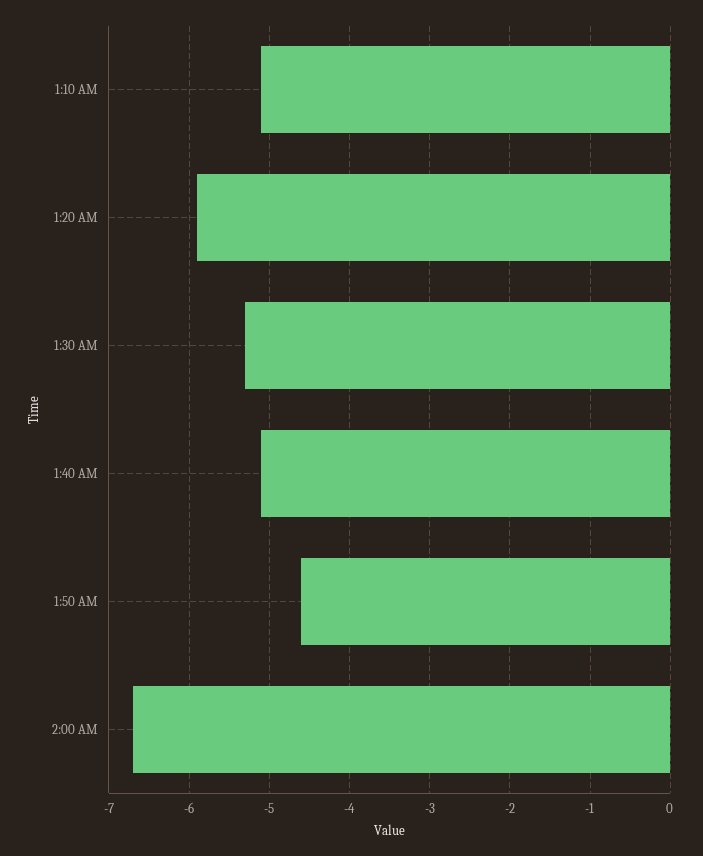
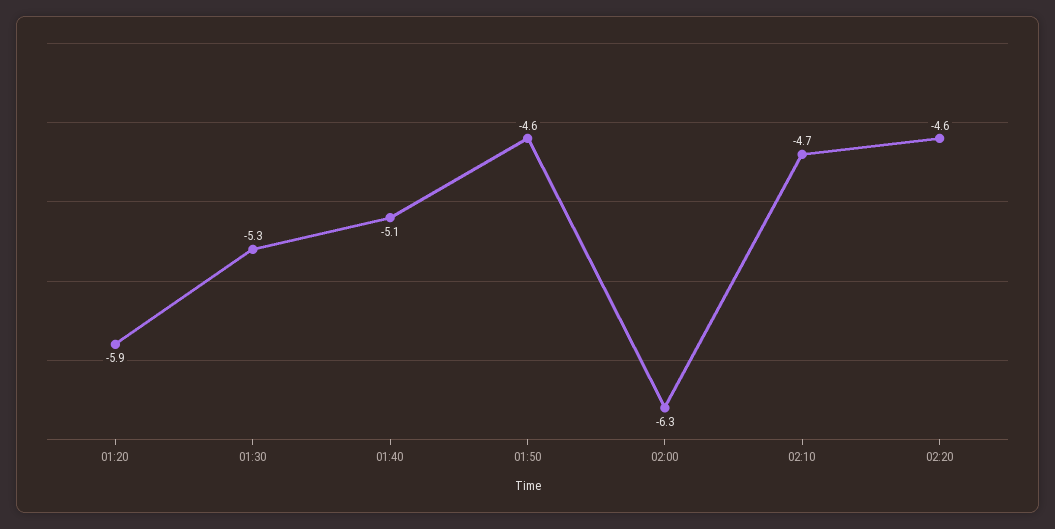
1:10 AM: -5.1 -> none
2:00 AM: -6.7 -> -6.3
02:10: none -> -4.7
02:20: none -> -4.6

